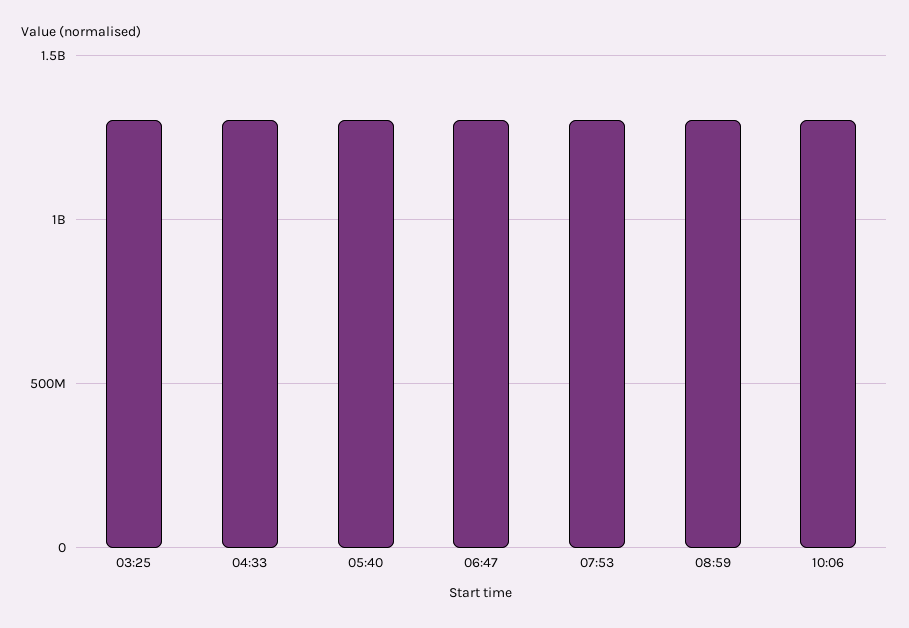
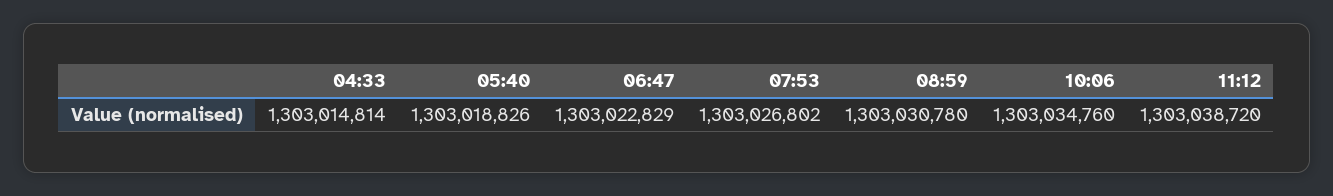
03:25: 1300000000 -> none
11:12: none -> 1303038720

